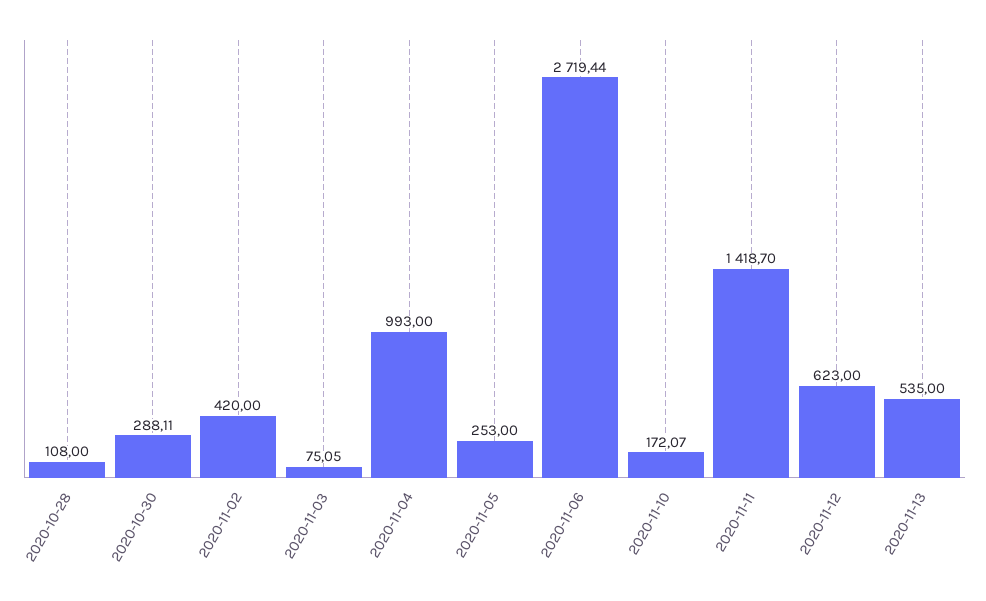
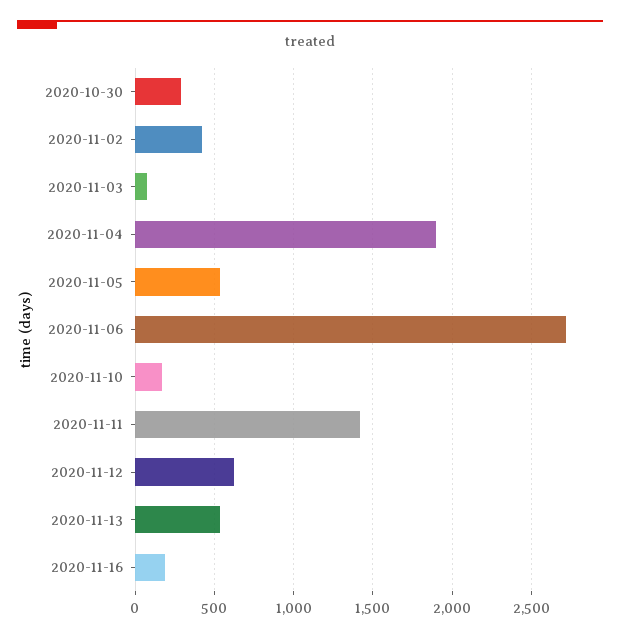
2020-10-28: 108 -> none
2020-11-04: 993 -> 1900
2020-11-05: 253 -> 550
2020-11-16: none -> 200

